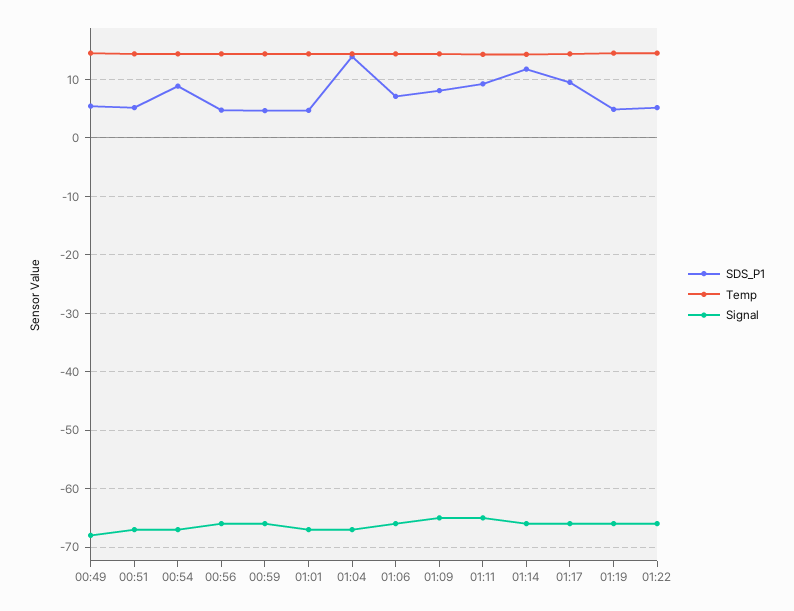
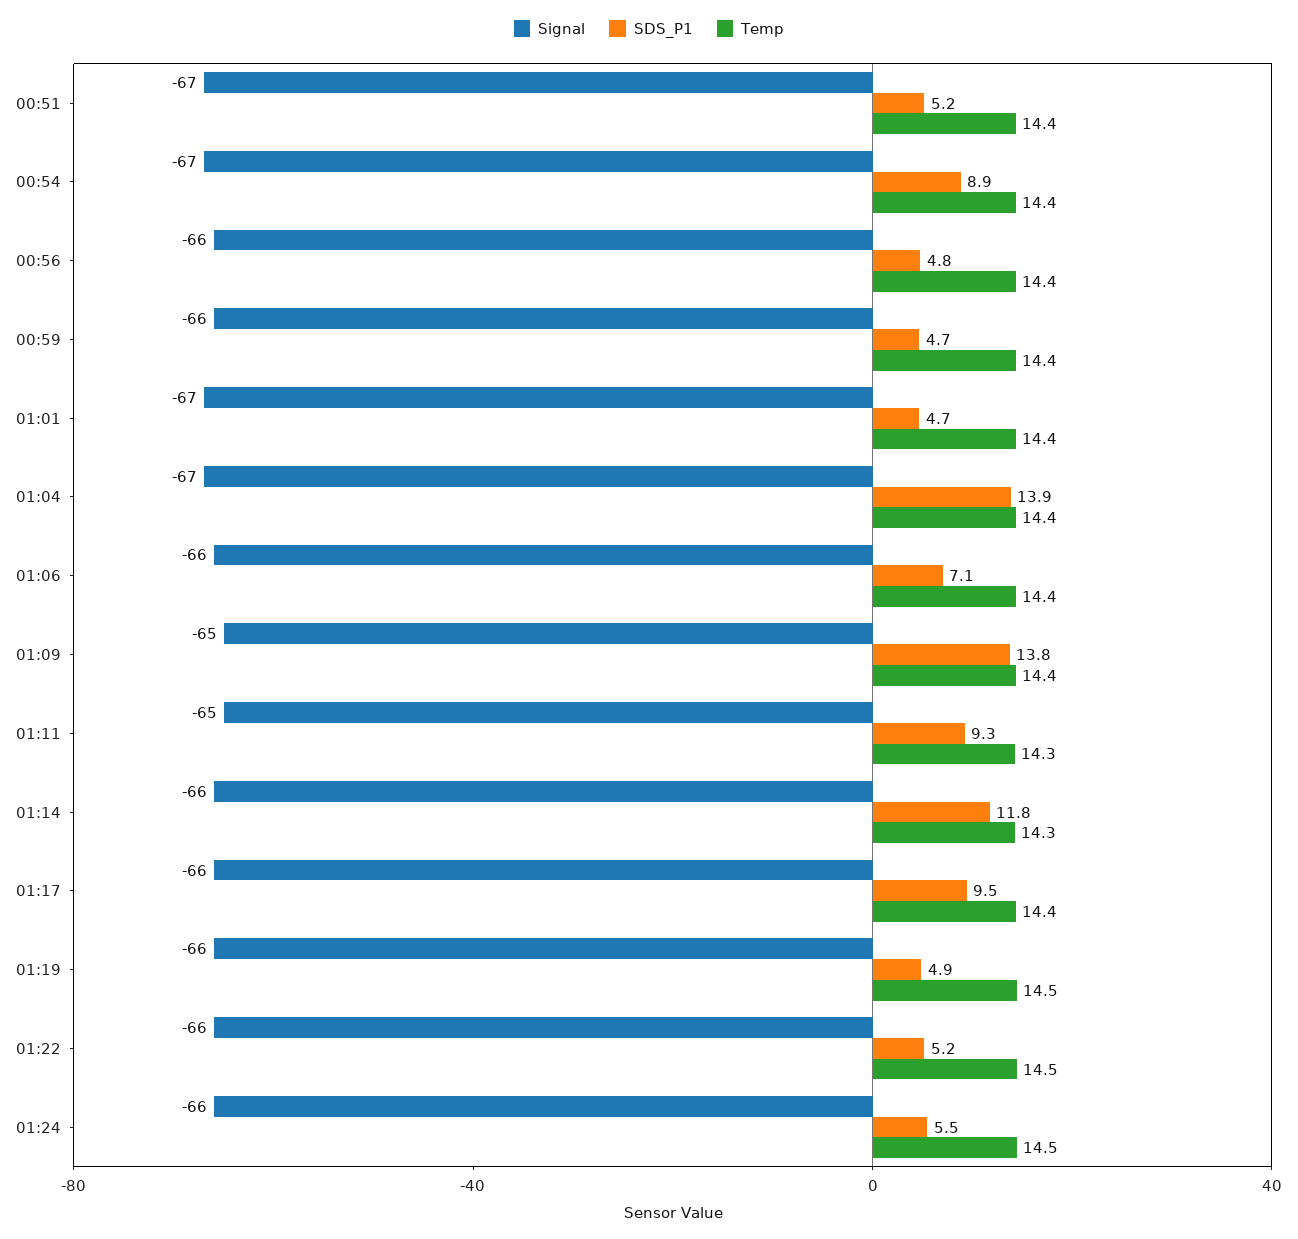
SDS_P1, 00:49: 6 -> none
Temp, 00:49: 14 -> none
Signal, 00:49: -68 -> none
SDS_P1, 01:09: 8 -> 13.8
Signal, 01:24: none -> -66
SDS_P1, 01:24: none -> 5.5
Temp, 01:24: none -> 14.5

